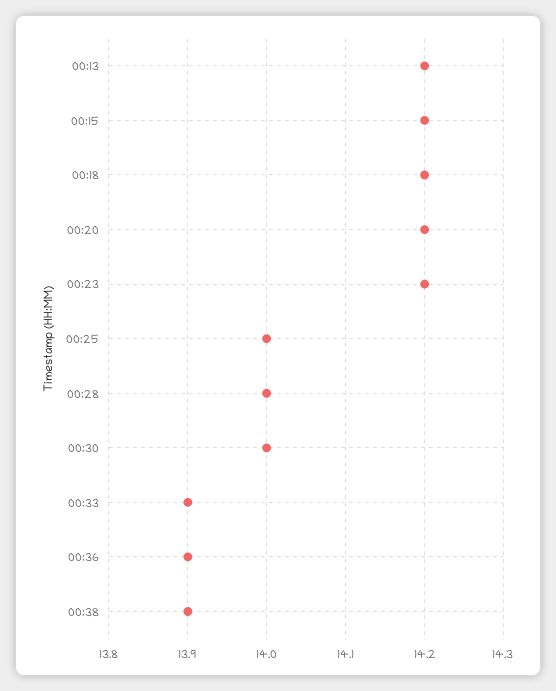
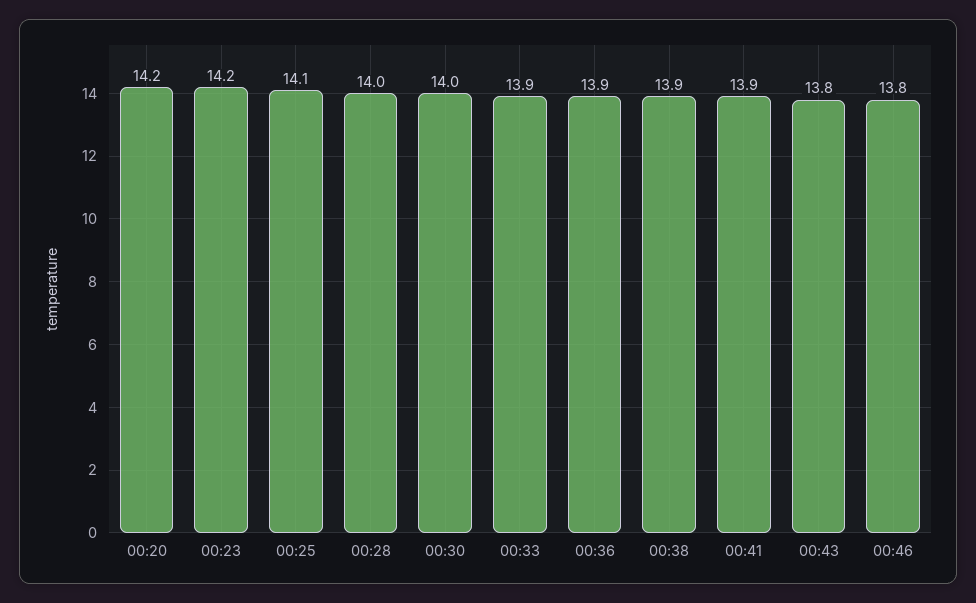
00:13: 14.2 -> none
00:15: 14.2 -> none
00:18: 14.2 -> none
00:25: 14 -> 14.1
00:41: none -> 13.9
00:43: none -> 13.8
00:46: none -> 13.8

